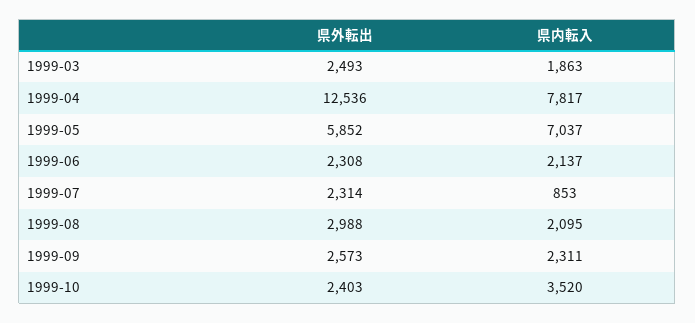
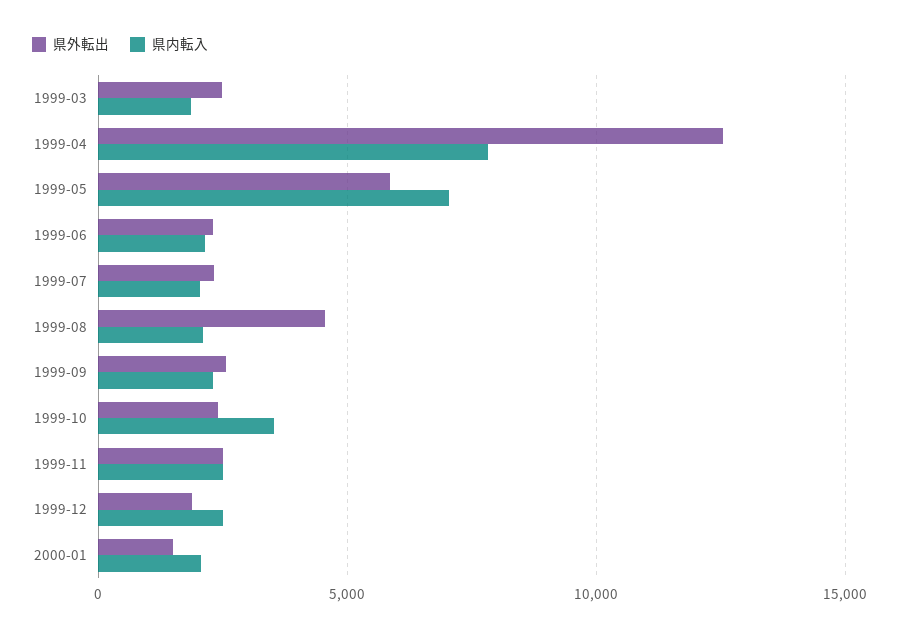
県内転入, 1999-07: 853 -> 2000
県外転出, 1999-08: 2988 -> 4500
県外転出, 1999-11: none -> 2500
県内転入, 1999-11: none -> 2500
県外転出, 1999-12: none -> 2000
県内転入, 1999-12: none -> 2500
県外転出, 2000-01: none -> 1500
県内転入, 2000-01: none -> 2000

